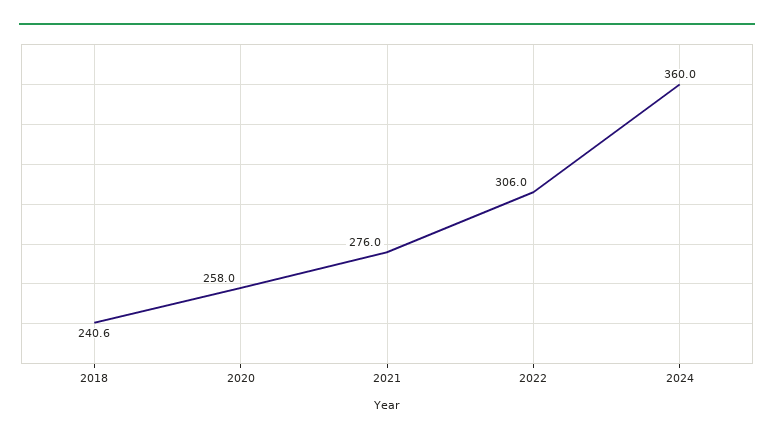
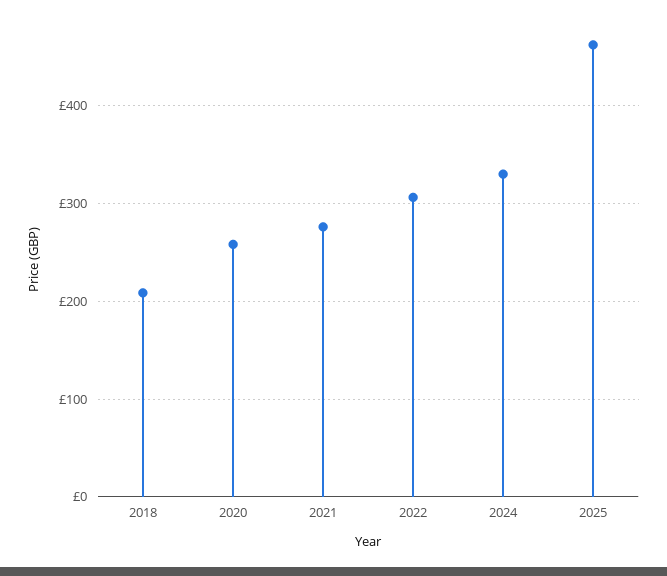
2018: 240.6 -> 210
2024: 360 -> 330
2025: none -> 460

